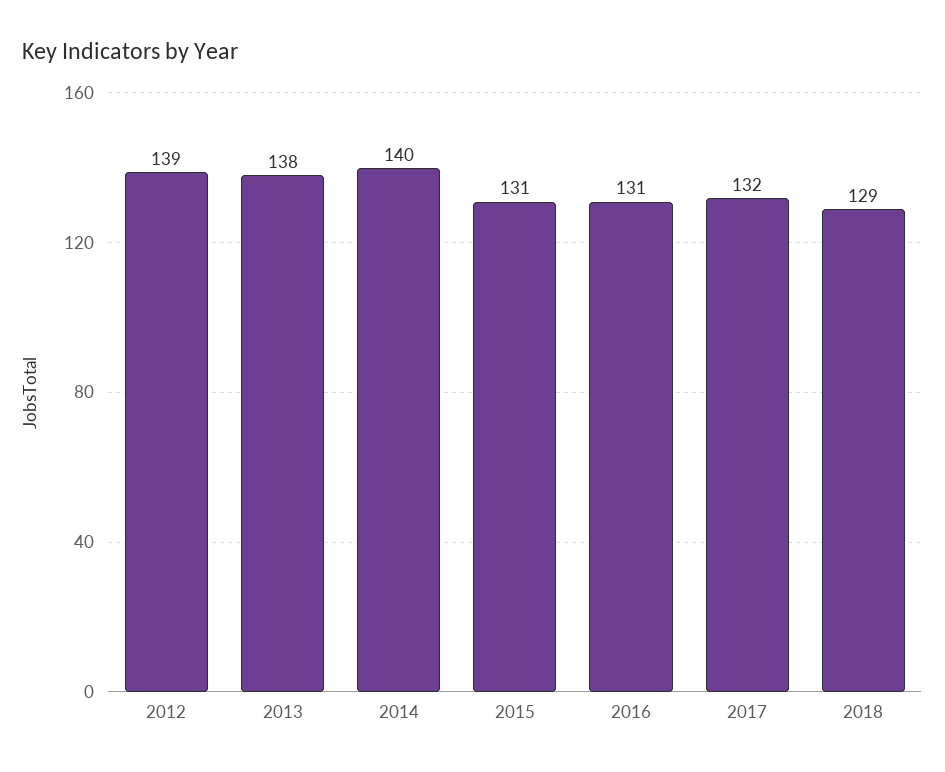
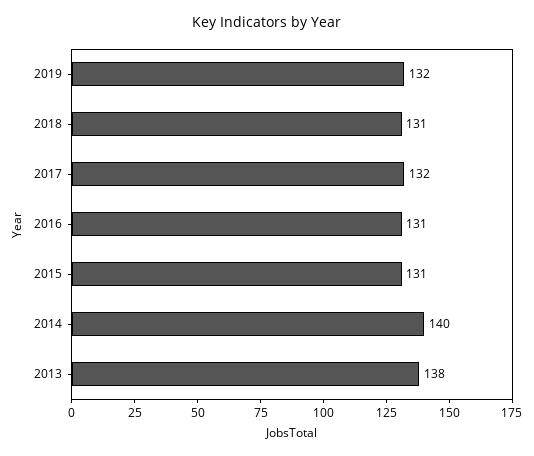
2012: 139 -> none
2018: 129 -> 131
2019: none -> 132

